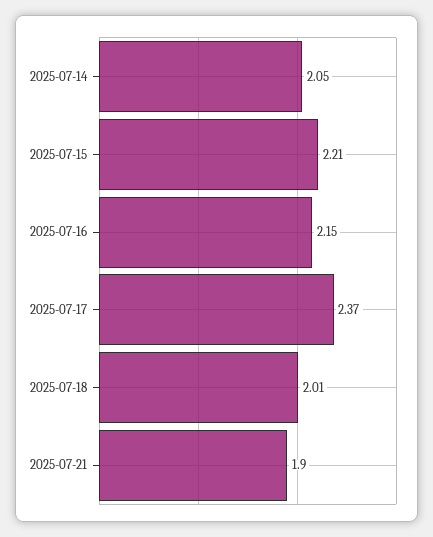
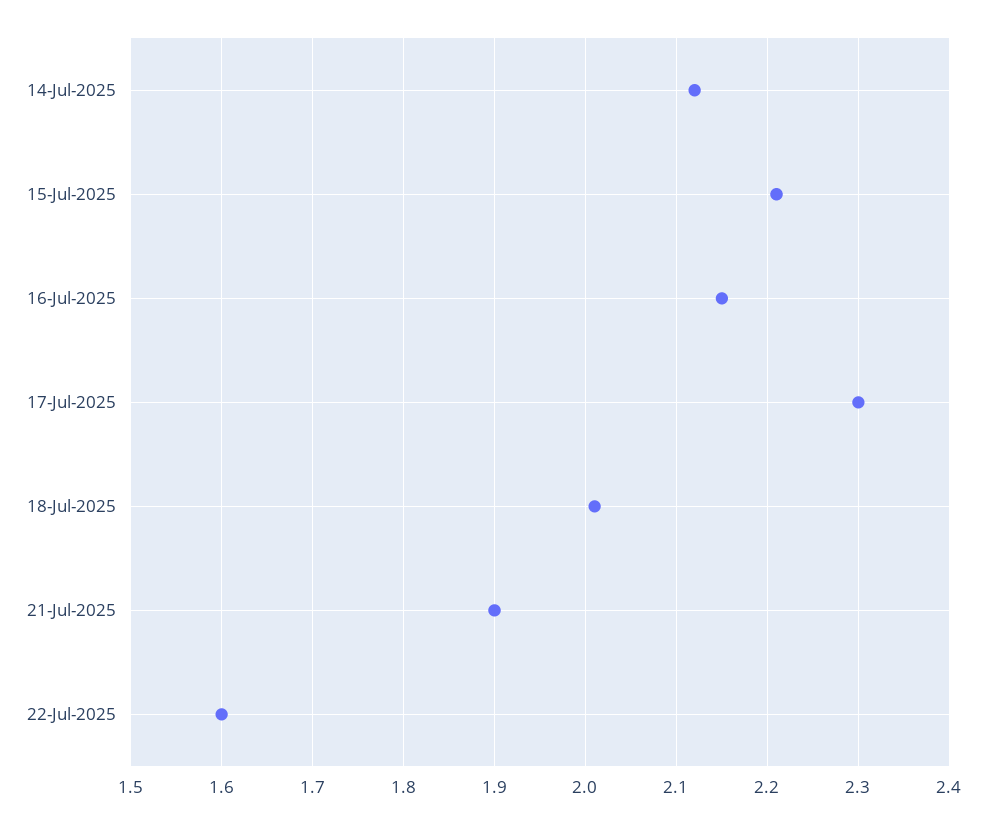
2025-07-14: 2.05 -> 2.12
2025-07-17: 2.37 -> 2.3
22-Jul-2025: none -> 1.6

